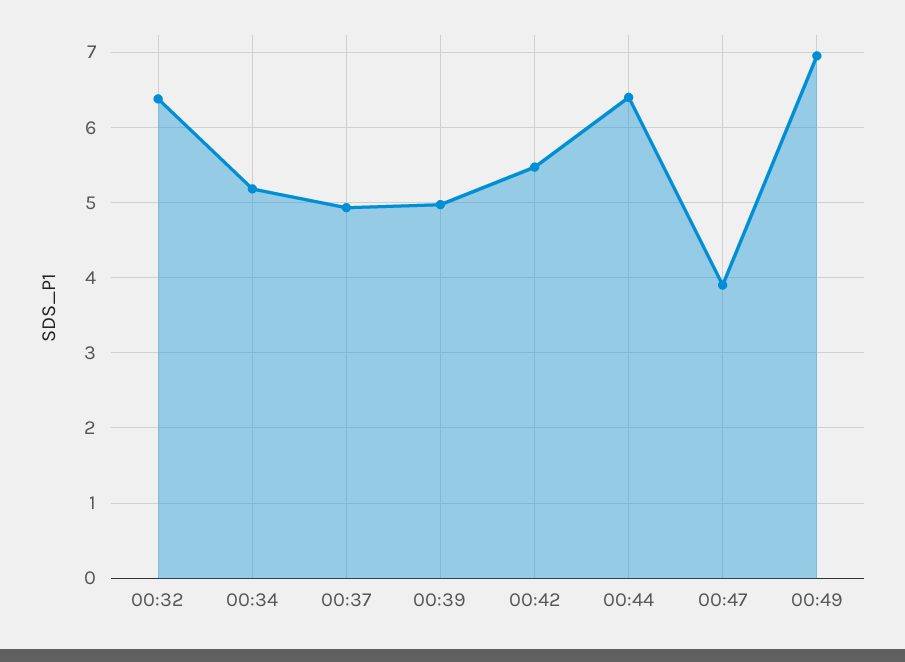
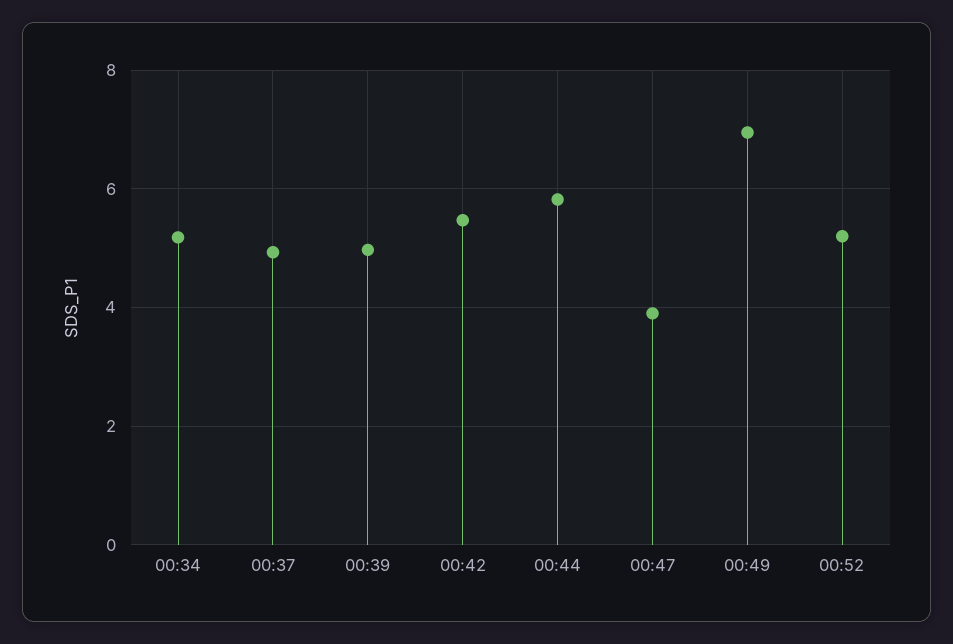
00:32: 6.4 -> none
00:44: 6.4 -> 5.8
00:52: none -> 5.2

